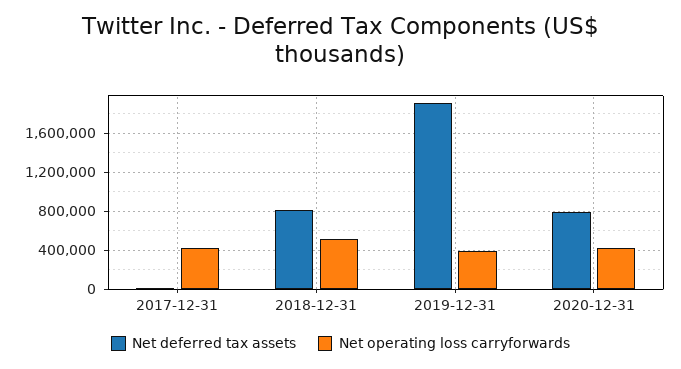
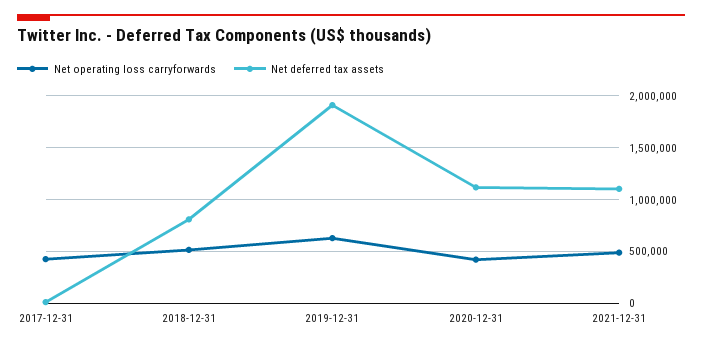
Net operating loss carryforwards, 2019-12-31: 400000 -> 600000
Net deferred tax assets, 2020-12-31: 800000 -> 1100000
Net operating loss carryforwards, 2021-12-31: none -> 500000
Net deferred tax assets, 2021-12-31: none -> 1100000

